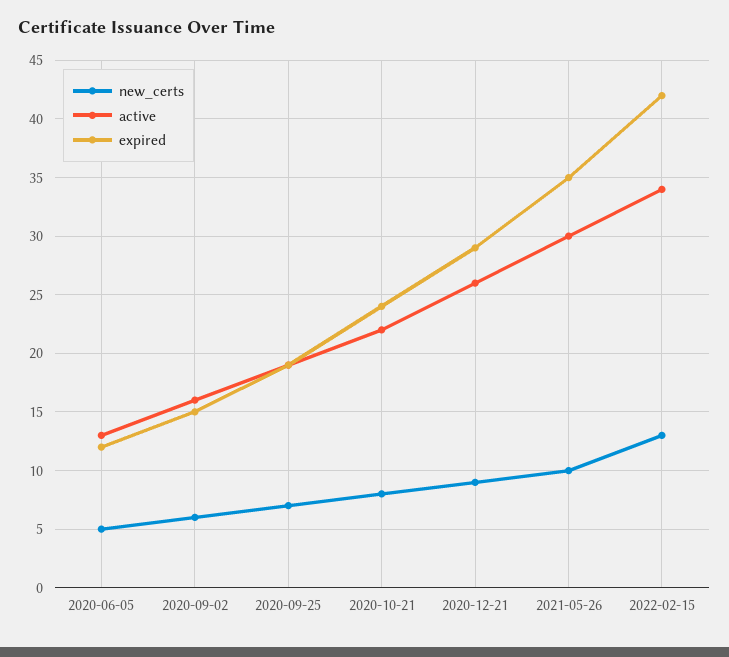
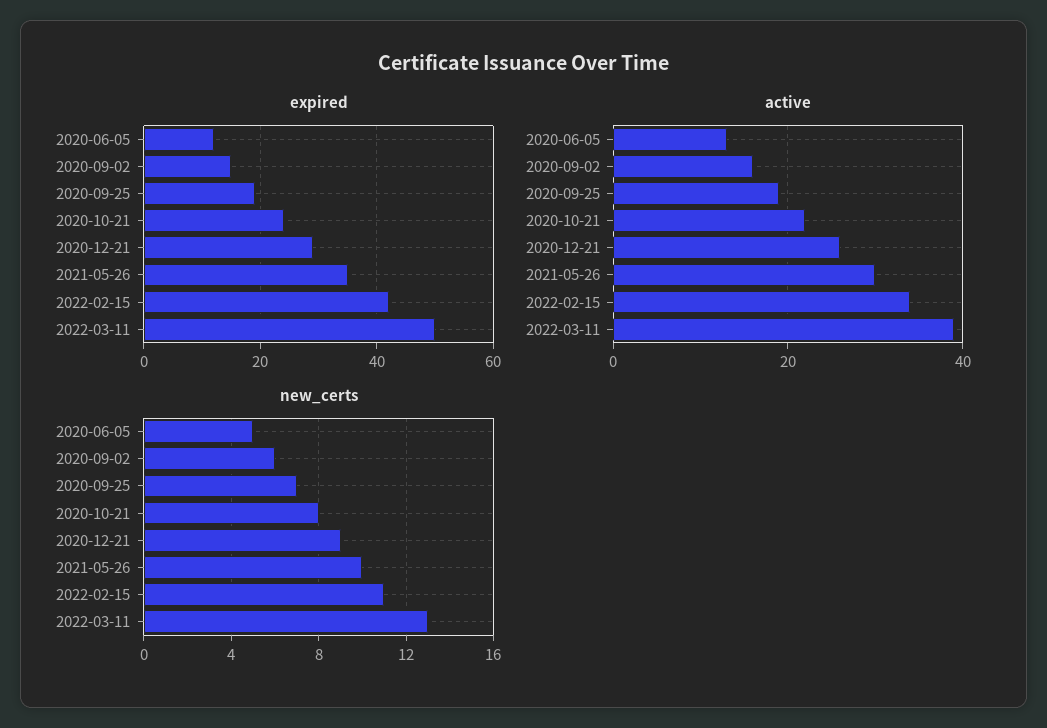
new_certs, 2022-02-15: 13 -> 11
expired, 2022-03-11: none -> 50
active, 2022-03-11: none -> 40
new_certs, 2022-03-11: none -> 13

